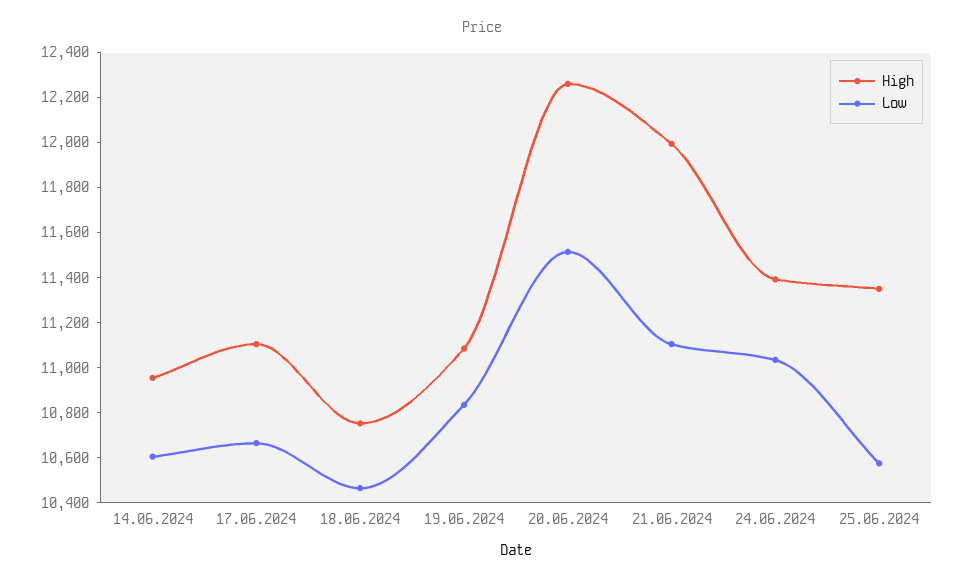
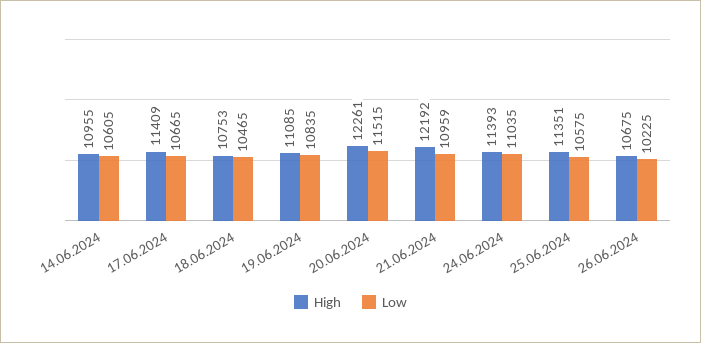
High, 17.06.2024: 11100 -> 11409
High, 21.06.2024: 12000 -> 12192
Low, 21.06.2024: 11100 -> 10959
High, 26.06.2024: none -> 10675
Low, 26.06.2024: none -> 10225

